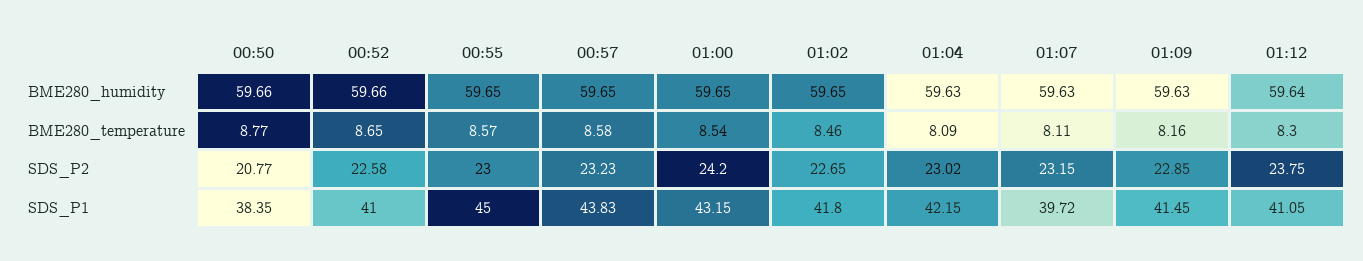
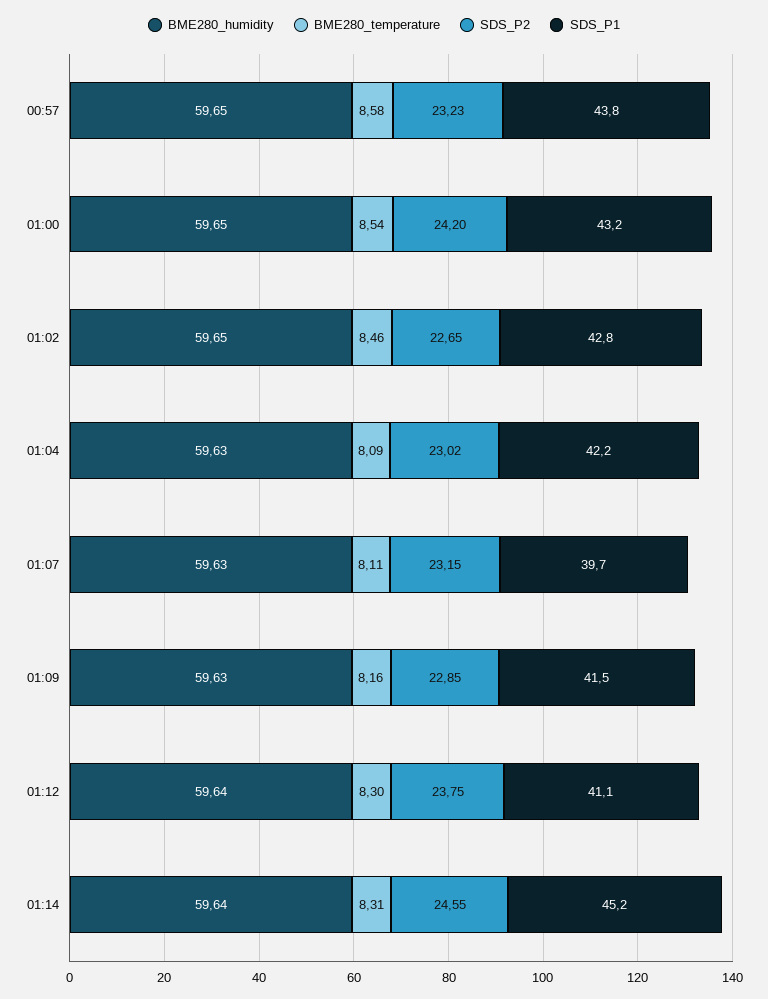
BME280_humidity, 00:50: 59.66 -> none
BME280_humidity, 00:52: 59.66 -> none
BME280_humidity, 00:55: 59.65 -> none
BME280_temperature, 00:50: 8.77 -> none
BME280_temperature, 00:52: 8.65 -> none
BME280_temperature, 00:55: 8.57 -> none
SDS_P2, 00:50: 20.77 -> none
SDS_P2, 00:52: 22.58 -> none
SDS_P2, 00:55: 23 -> none
SDS_P1, 00:50: 38.35 -> none
SDS_P1, 00:52: 41 -> none
SDS_P1, 00:55: 45 -> none
SDS_P1, 01:02: 41.8 -> 42.8
BME280_humidity, 01:14: none -> 59.64
BME280_temperature, 01:14: none -> 8.31
SDS_P2, 01:14: none -> 24.55
SDS_P1, 01:14: none -> 45.2

